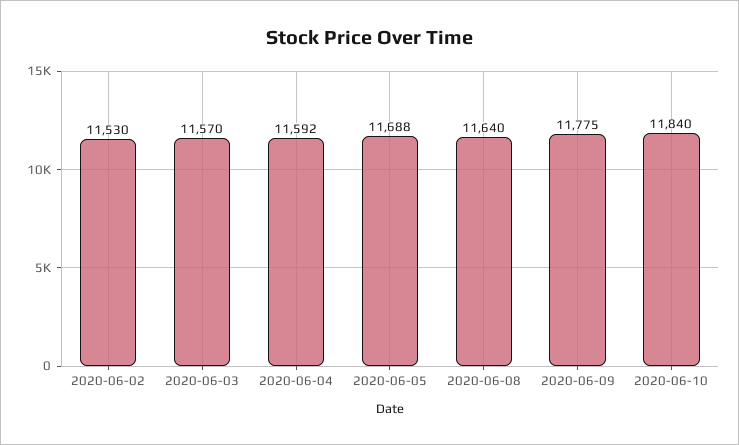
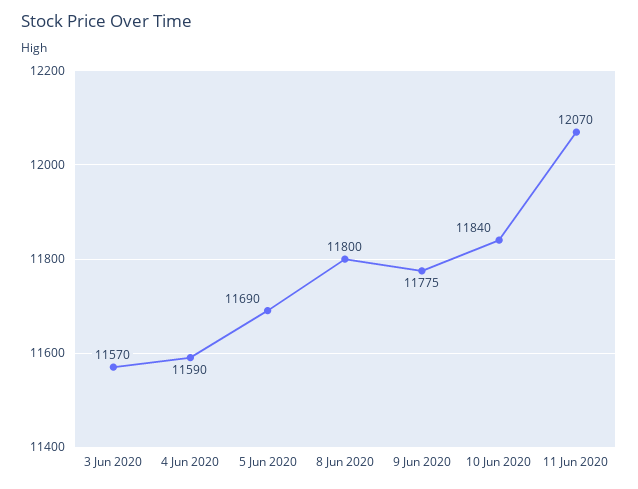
2020-06-02: 11530 -> none
2020-06-04: 11592 -> 11590
2020-06-05: 11688 -> 11690
2020-06-08: 11640 -> 11800
11 Jun 2020: none -> 12070

